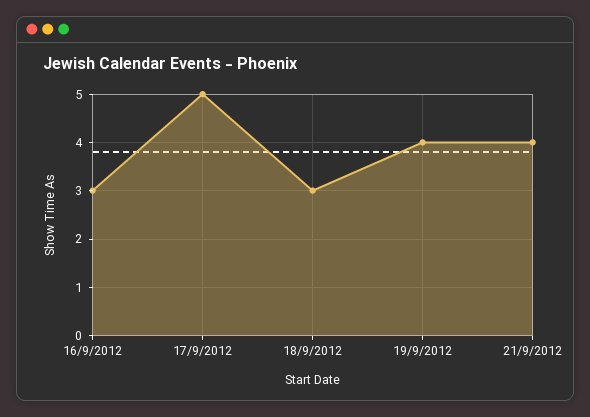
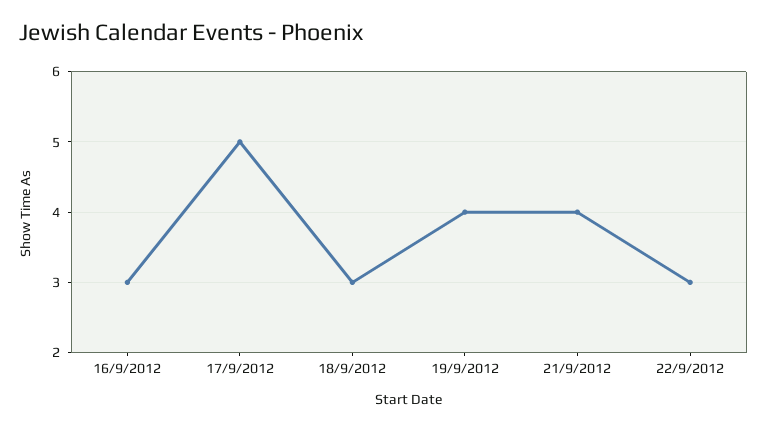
22/9/2012: none -> 3

